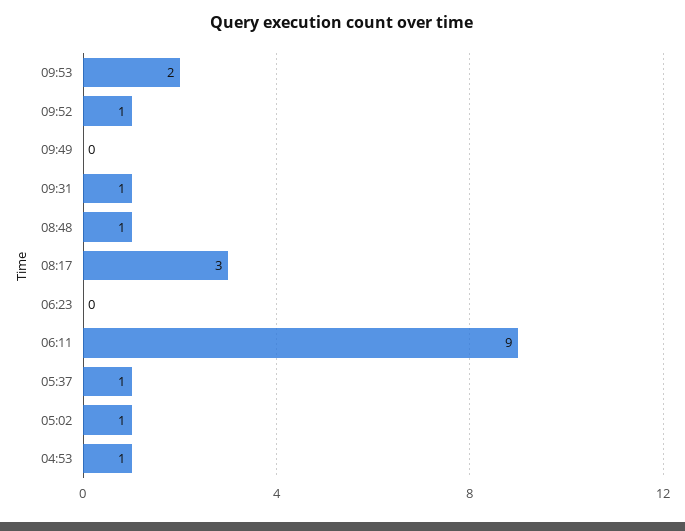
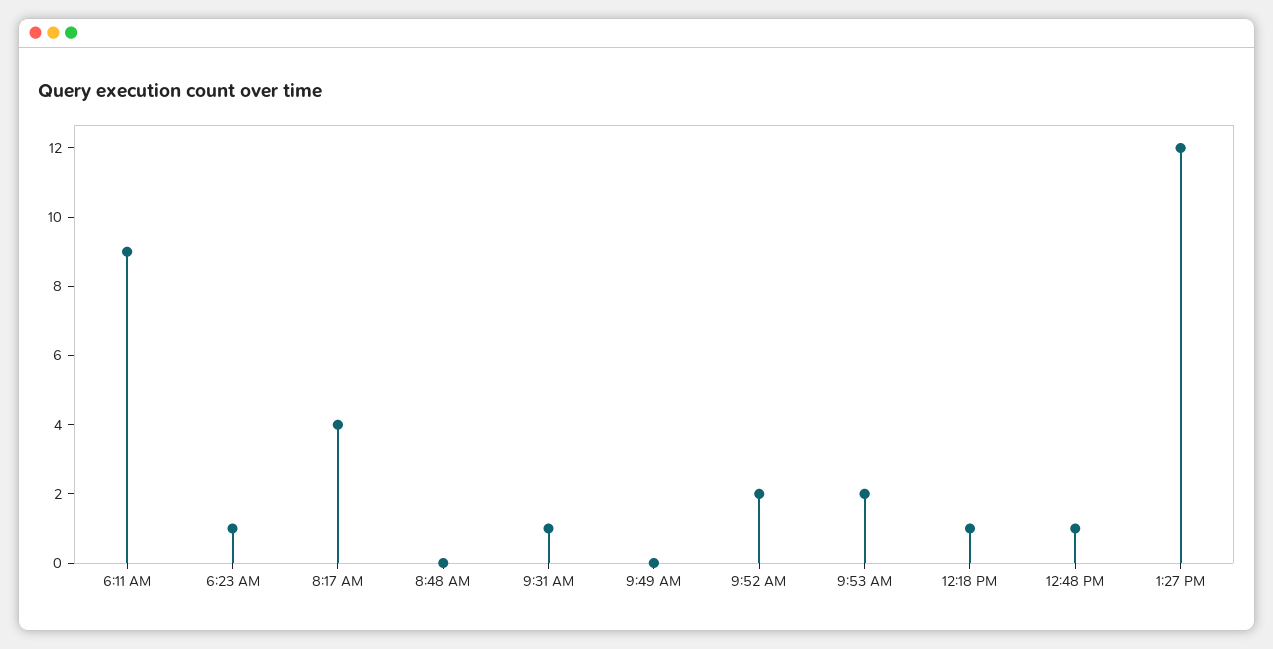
09:52: 1 -> 2
08:48: 1 -> 0
08:17: 3 -> 4
06:23: 0 -> 1
05:37: 1 -> none
05:02: 1 -> none
04:53: 1 -> none
12:18 PM: none -> 1
12:48 PM: none -> 1
1:27 PM: none -> 12

